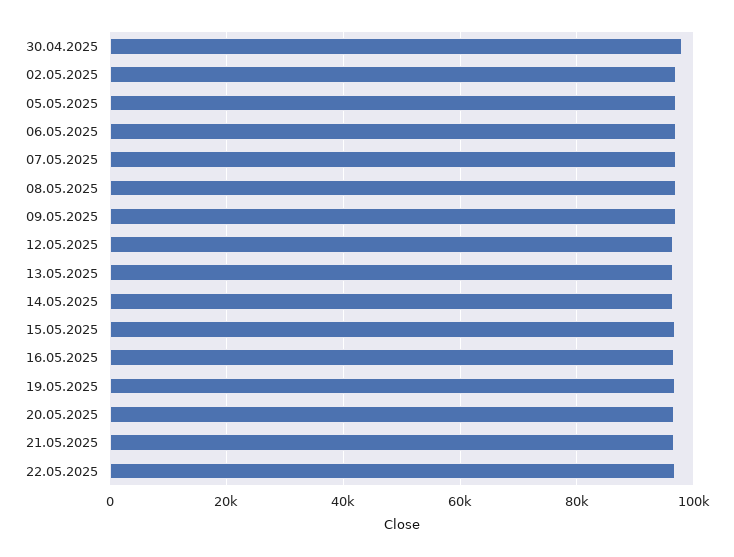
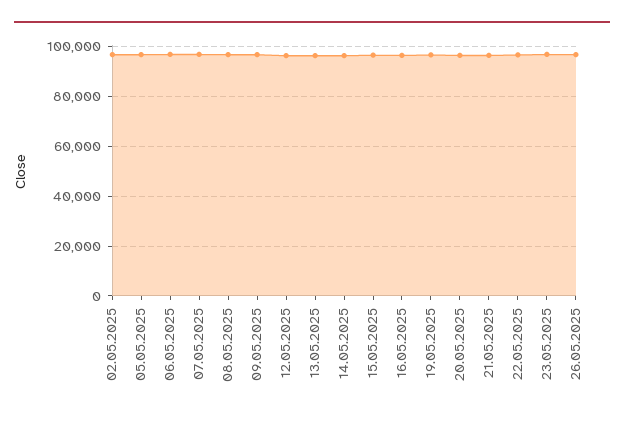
30.04.2025: 98000 -> none
23.05.2025: none -> 97500
26.05.2025: none -> 97500

